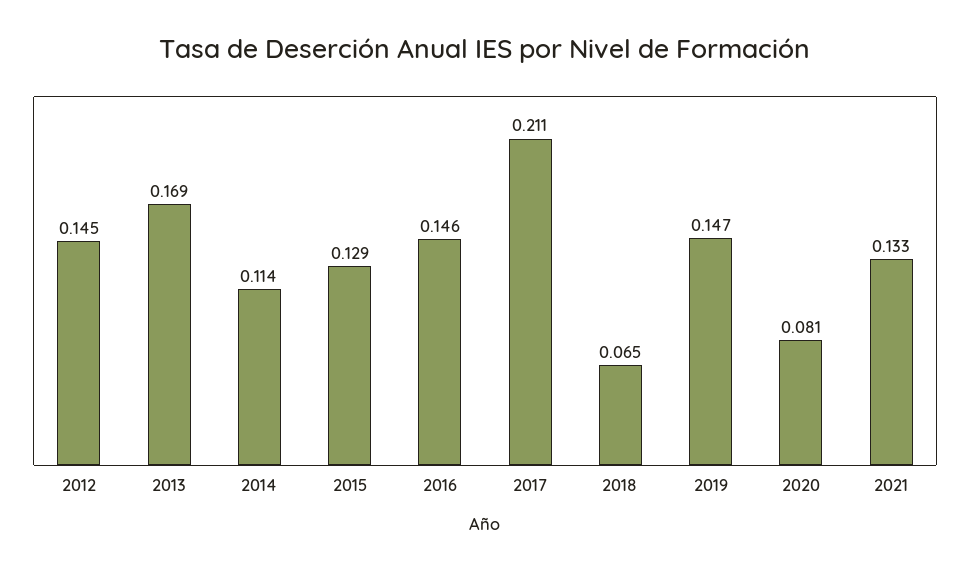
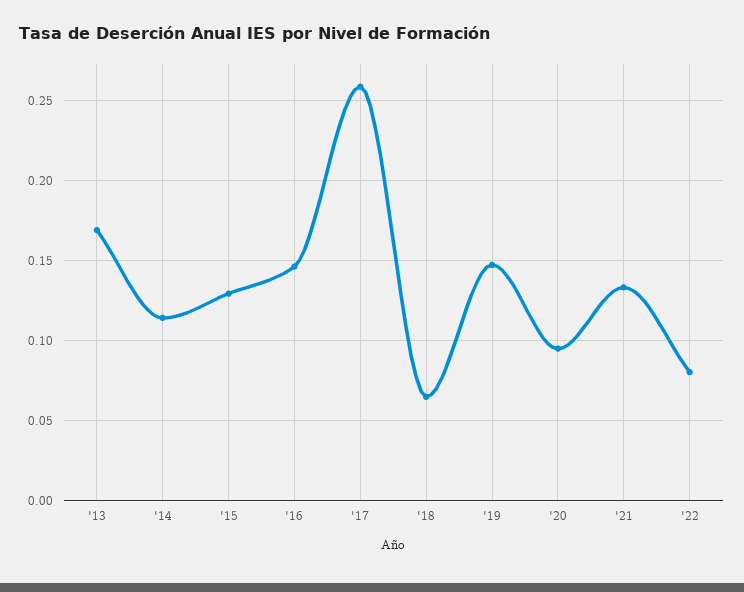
2012: 0.145 -> none
2017: 0.211 -> 0.26
2020: 0.081 -> 0.095
'22: none -> 0.08

